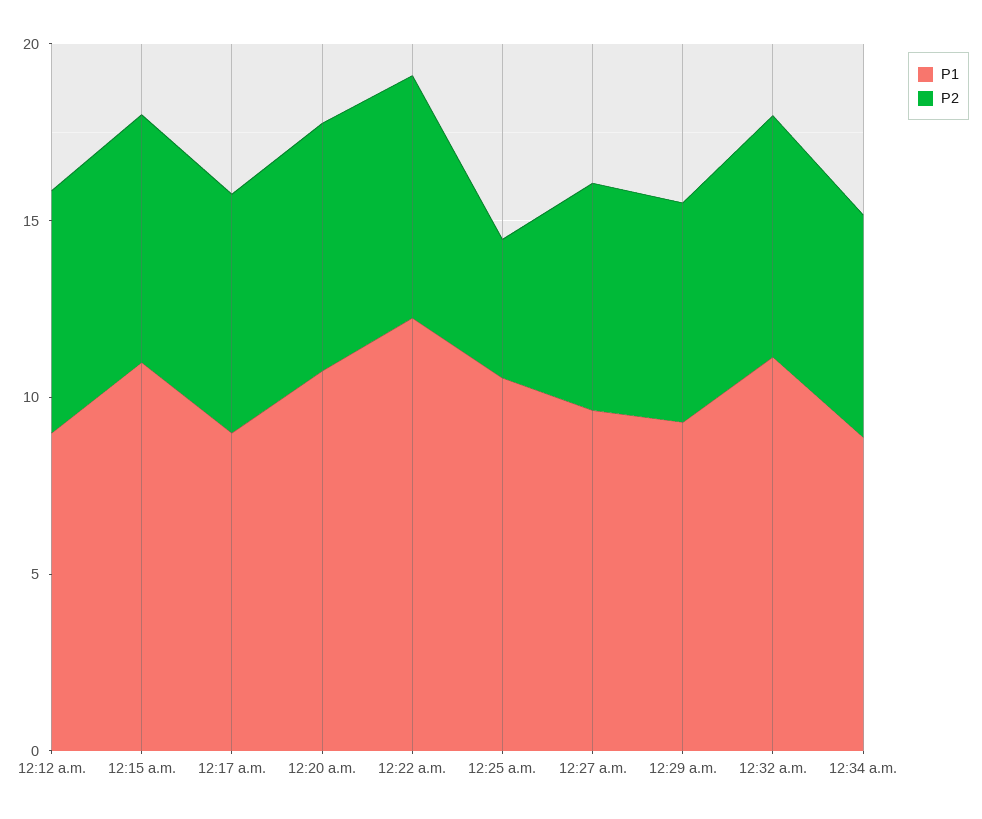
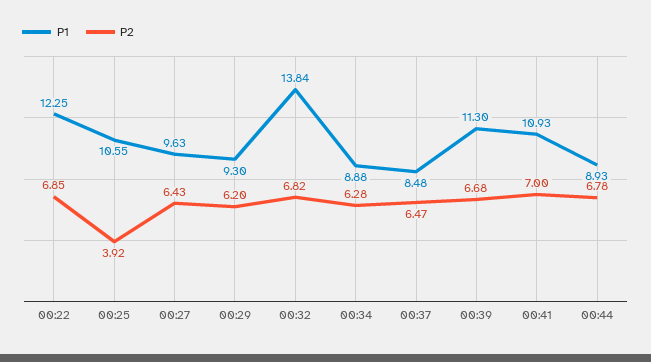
P1, 12:12 a.m.: 9 -> none
P2, 12:12 a.m.: 7 -> none
P1, 12:15 a.m.: 11 -> none
P2, 12:15 a.m.: 7 -> none
P1, 12:17 a.m.: 9 -> none
P2, 12:17 a.m.: 7 -> none
P1, 12:20 a.m.: 11 -> none
P2, 12:20 a.m.: 7 -> none
P1, 12:32 a.m.: 11 -> 13.84
P1, 00:37: none -> 8.48
P2, 00:37: none -> 6.47
P1, 00:39: none -> 11.3
P2, 00:39: none -> 6.68
P1, 00:41: none -> 10.93
P2, 00:41: none -> 7
P1, 00:44: none -> 8.93
P2, 00:44: none -> 6.78

